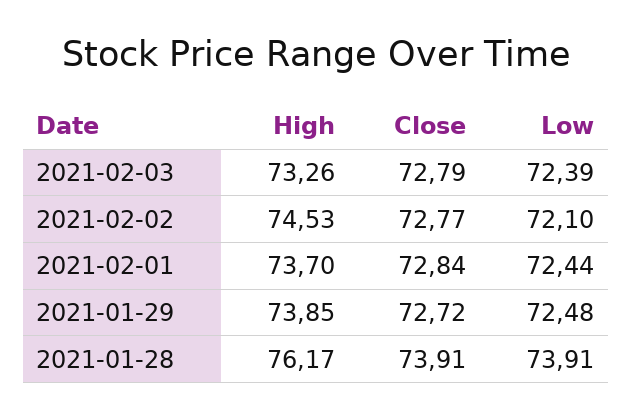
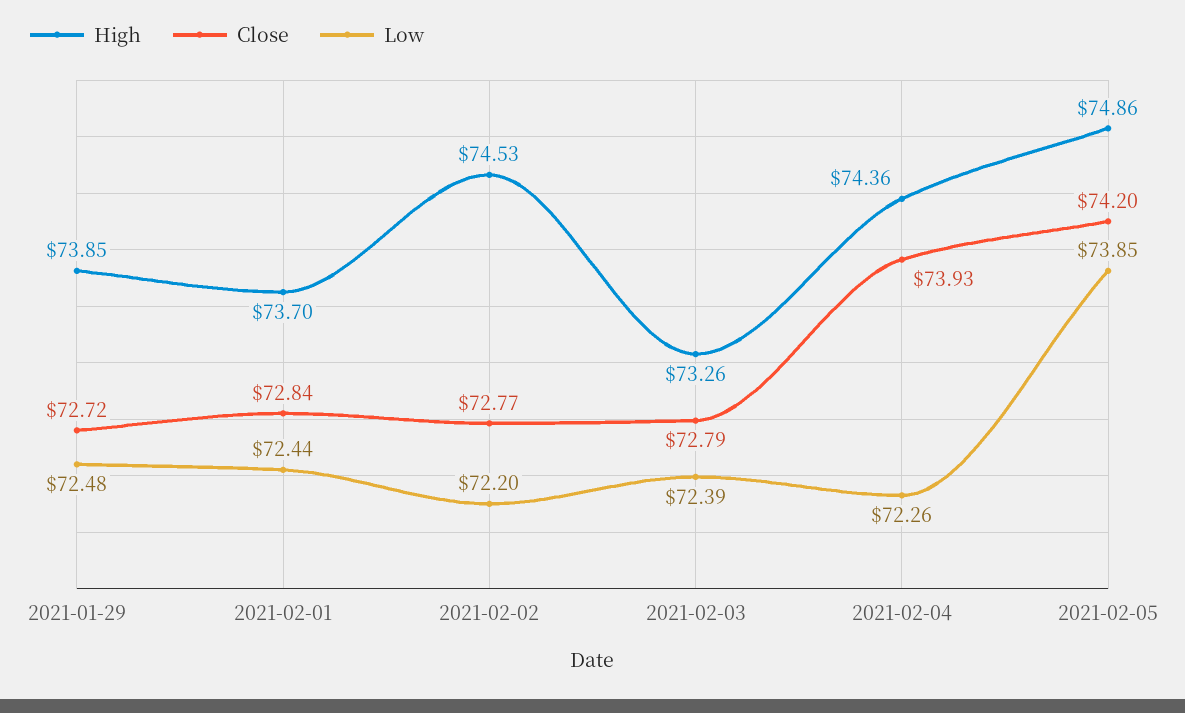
Low, 2021-02-02: 72.1 -> 72.2
High, 2021-01-28: 76.17 -> none
Close, 2021-01-28: 73.91 -> none
Low, 2021-01-28: 73.91 -> none
High, 2021-02-04: none -> 74.36
Close, 2021-02-04: none -> 73.93
Low, 2021-02-04: none -> 72.26
High, 2021-02-05: none -> 74.86
Close, 2021-02-05: none -> 74.2
Low, 2021-02-05: none -> 73.85

